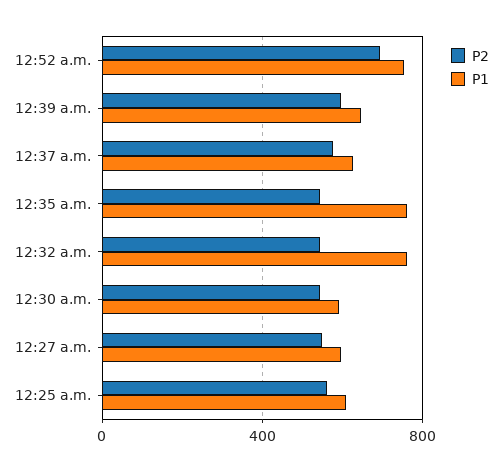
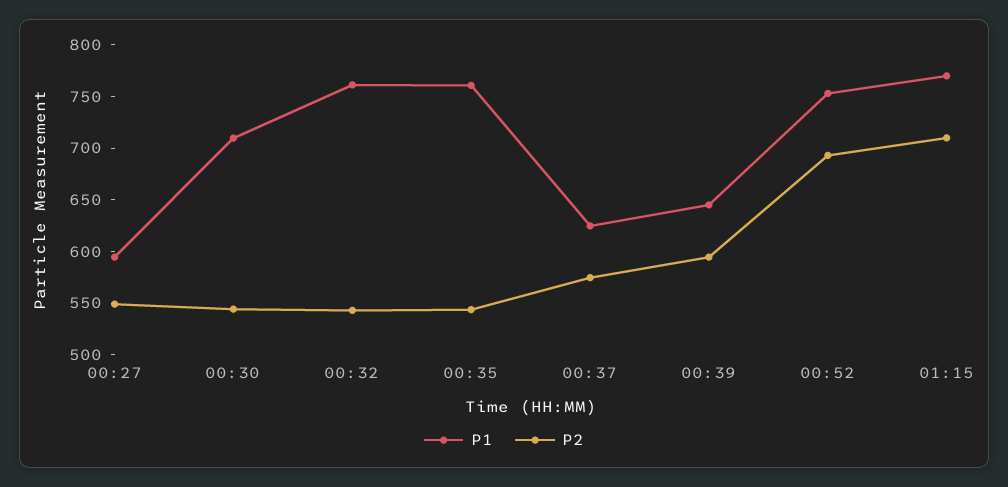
P1, 12:30 a.m.: 600 -> 710
P2, 12:25 a.m.: 550 -> none
P1, 12:25 a.m.: 600 -> none
P1, 01:15: none -> 770
P2, 01:15: none -> 710

